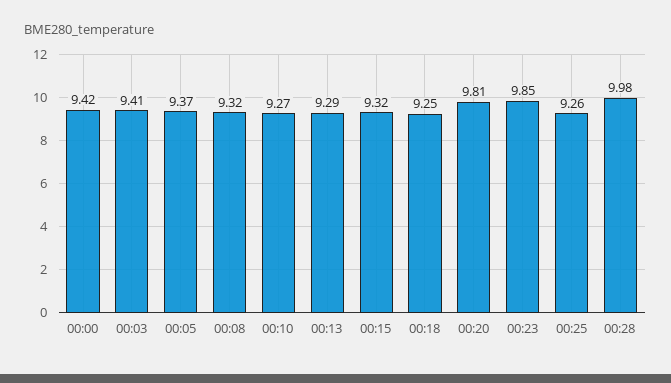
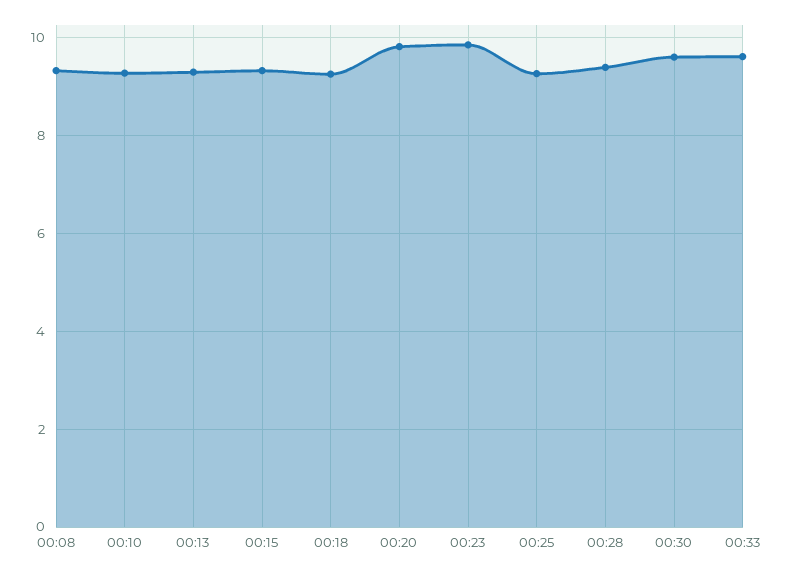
00:00: 9.42 -> none
00:03: 9.41 -> none
00:05: 9.37 -> none
00:28: 9.98 -> 9.4
00:30: none -> 9.6
00:33: none -> 9.6

